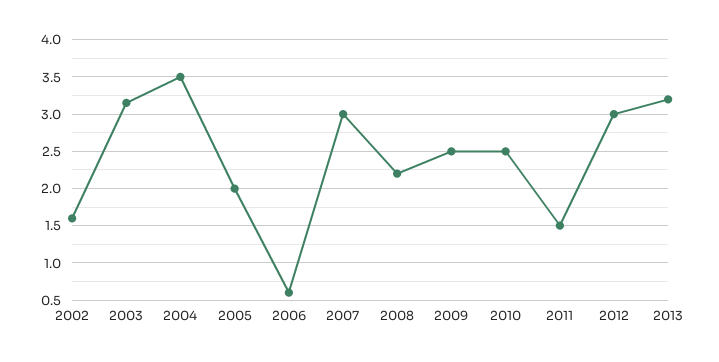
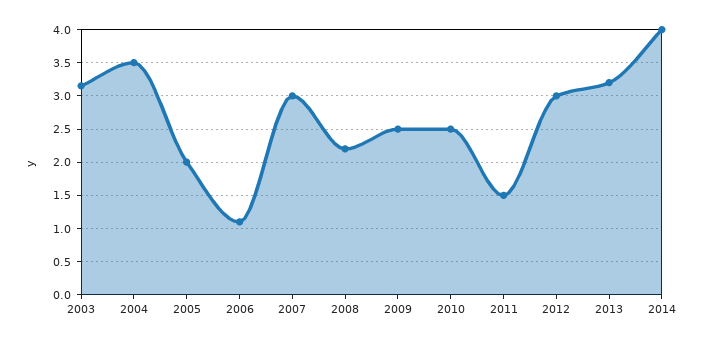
2002: 1.6 -> none
2006: 0.6 -> 1.1
2014: none -> 4

